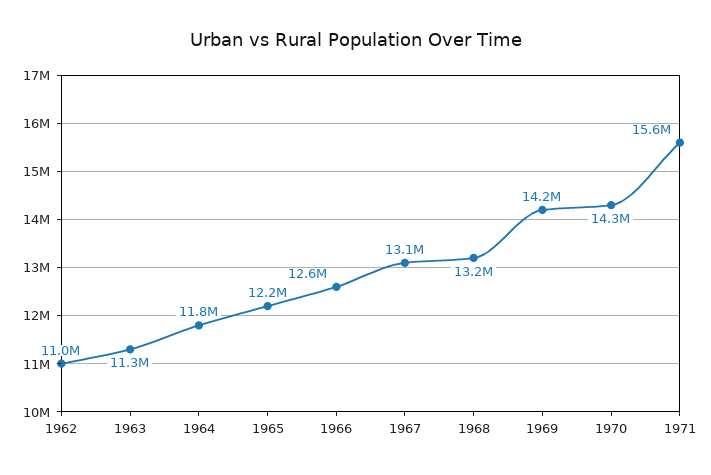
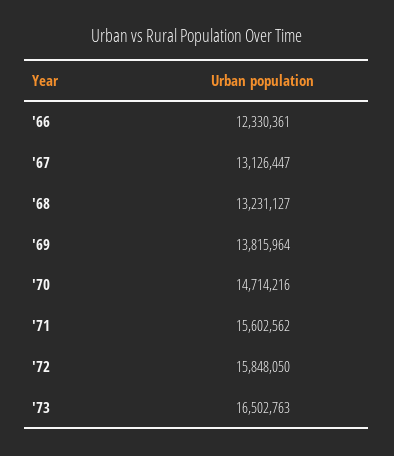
1962: 11000000 -> none
1963: 11300000 -> none
1964: 11800000 -> none
1965: 12200000 -> none
1966: 12600000 -> 12330361
1969: 14200000 -> 13815964
1970: 14300000 -> 14714216
'72: none -> 15848050
'73: none -> 16502763

